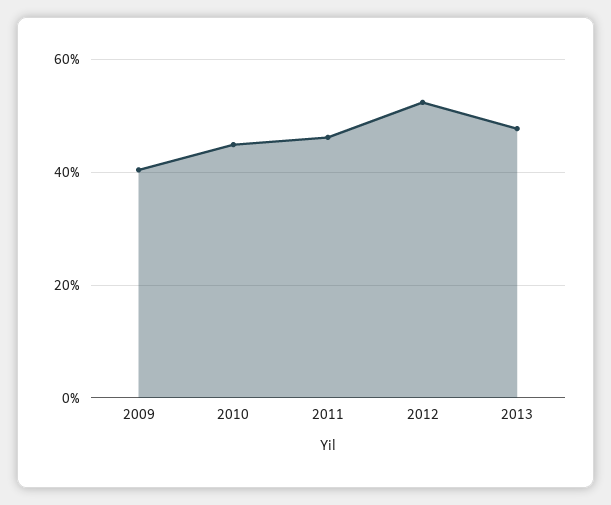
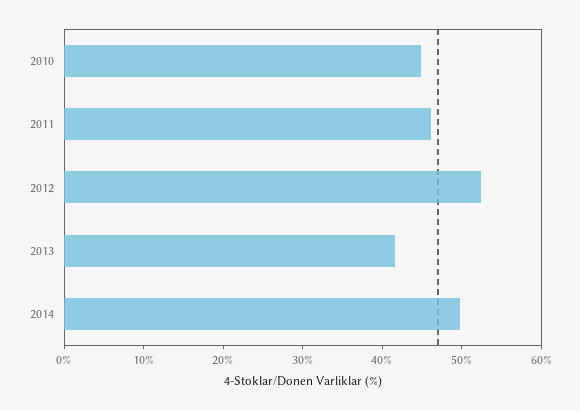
2009: 40 -> none
2013: 48 -> 42
2014: none -> 50

